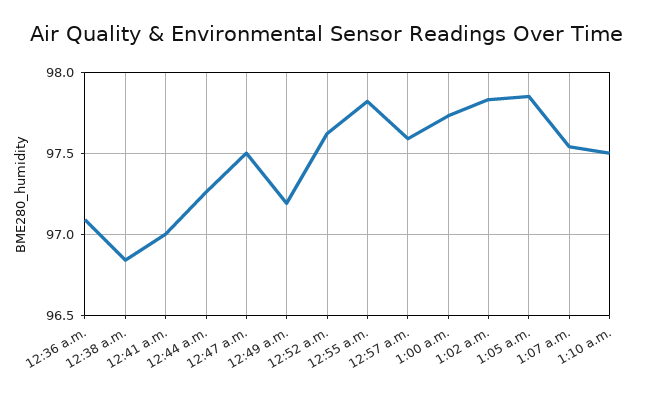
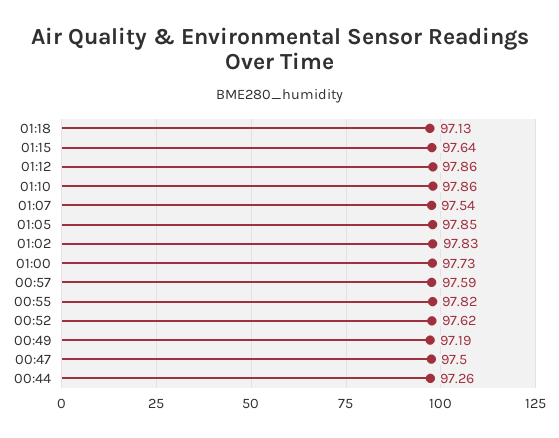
12:36 a.m.: 97.1 -> none
12:38 a.m.: 96.85 -> none
12:41 a.m.: 97 -> none
1:10 a.m.: 97.5 -> 97.86
01:18: none -> 97.13
01:15: none -> 97.64
01:12: none -> 97.86

